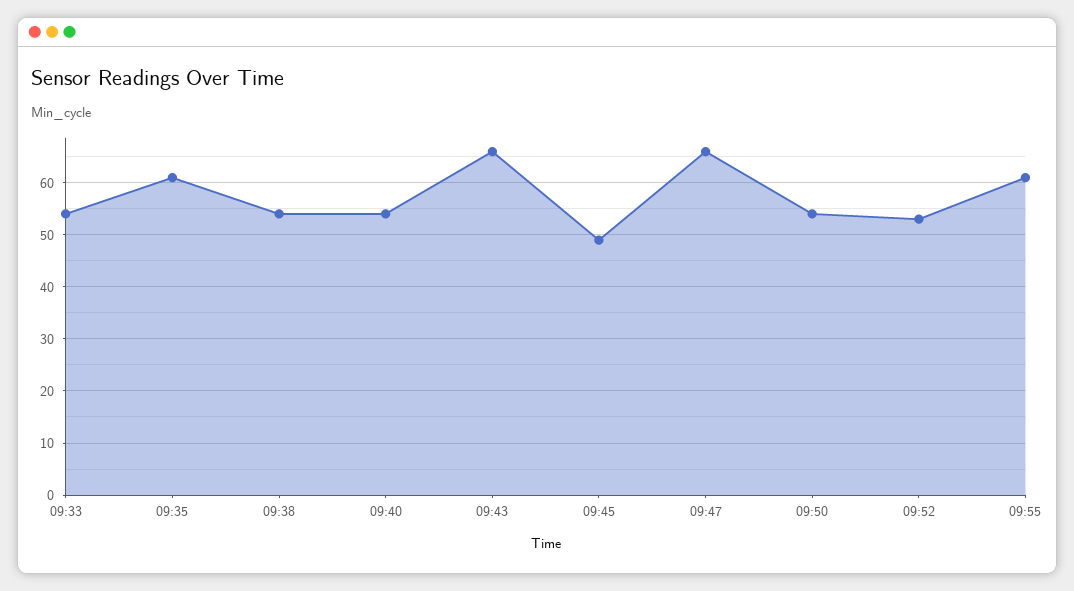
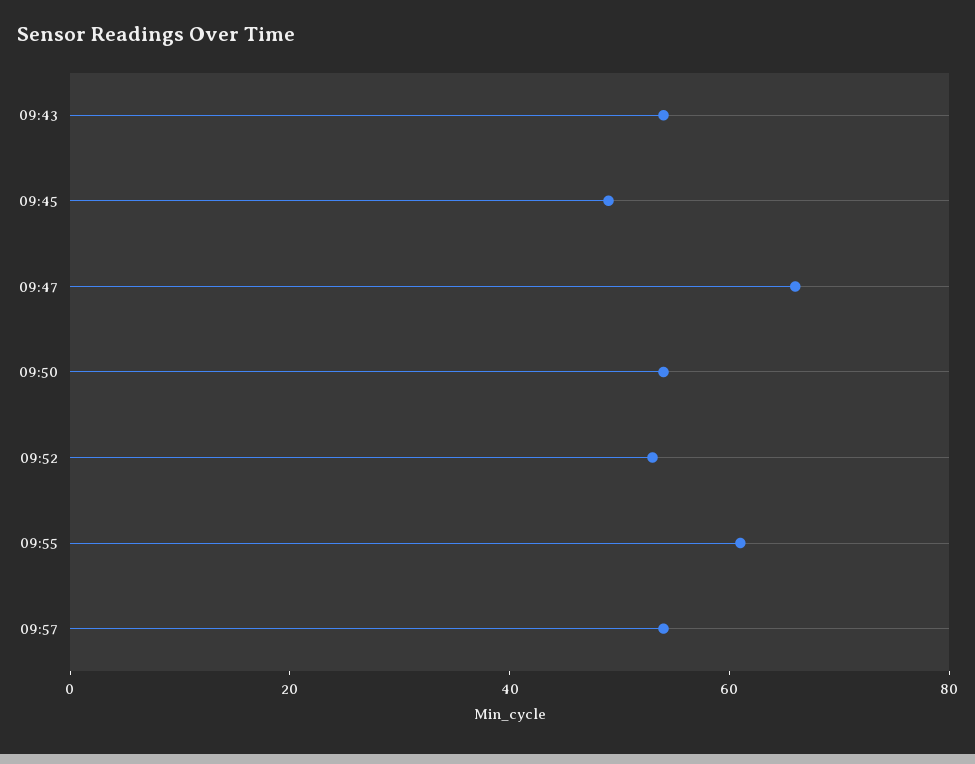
09:33: 55 -> none
09:35: 60 -> none
09:38: 55 -> none
09:40: 55 -> none
09:43: 65 -> 55
09:57: none -> 55

